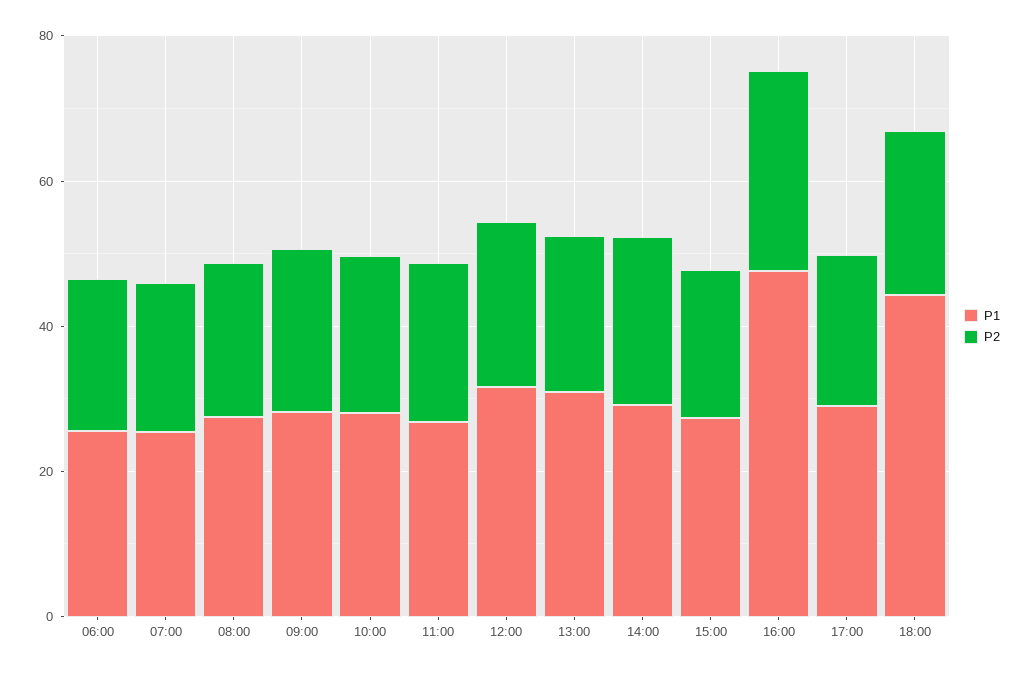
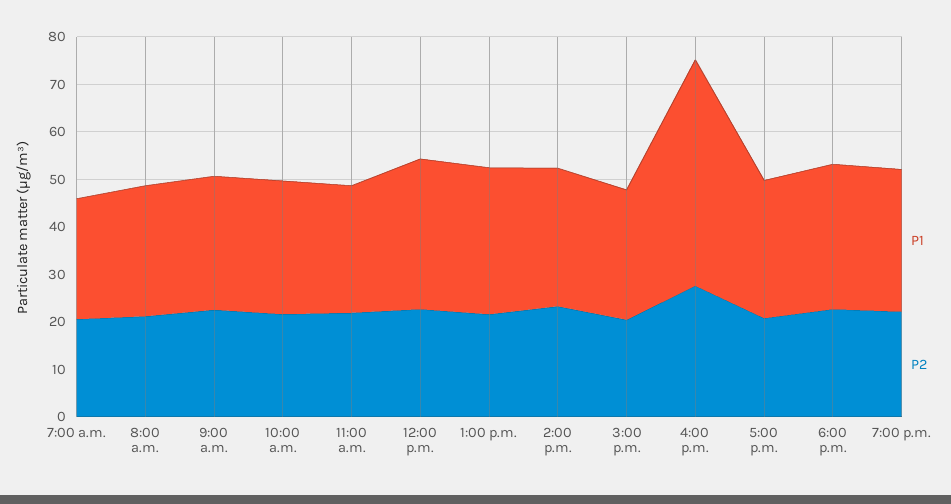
P1, 06:00: 25 -> none
P2, 06:00: 20 -> none
P1, 18:00: 45 -> 30
P1, 7:00 p.m.: none -> 30
P2, 7:00 p.m.: none -> 22

